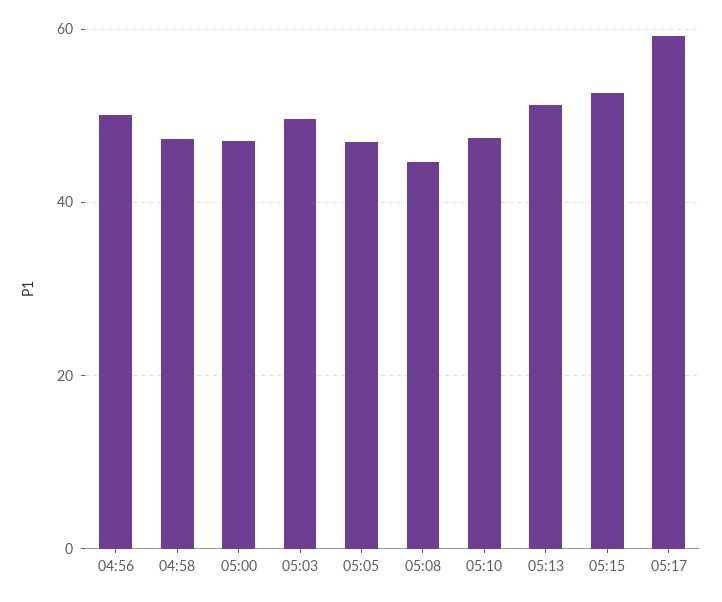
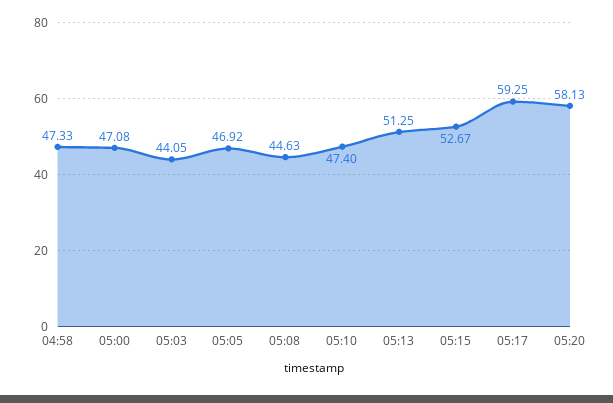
04:56: 50 -> none
05:03: 50 -> 44.05
05:20: none -> 58.13

